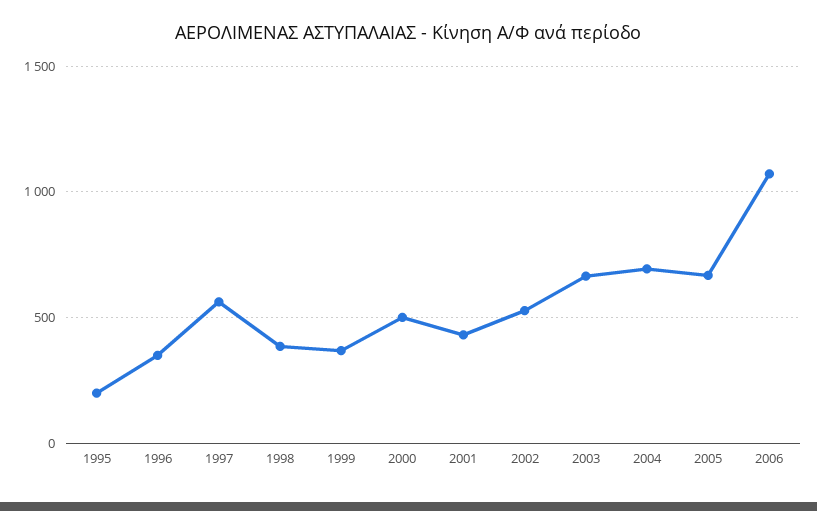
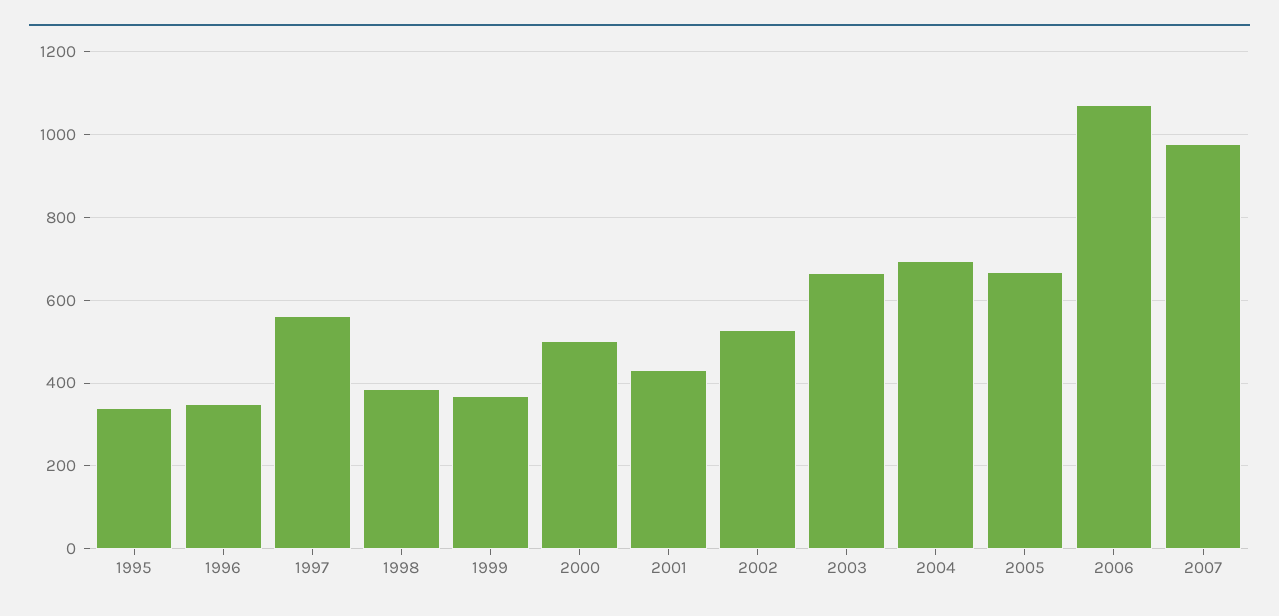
1995: 200 -> 340
2007: none -> 980

